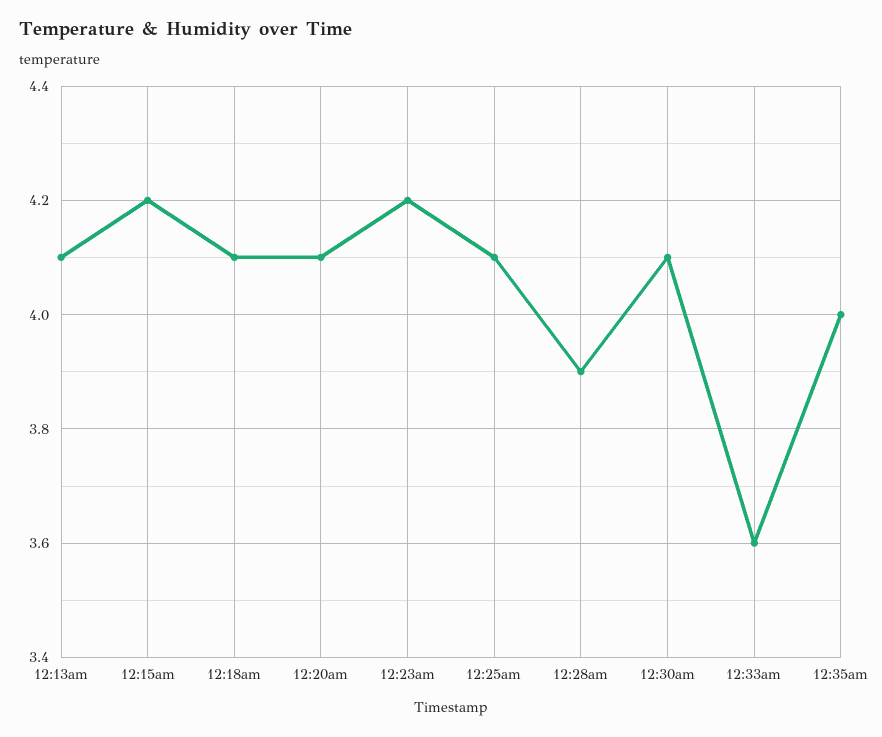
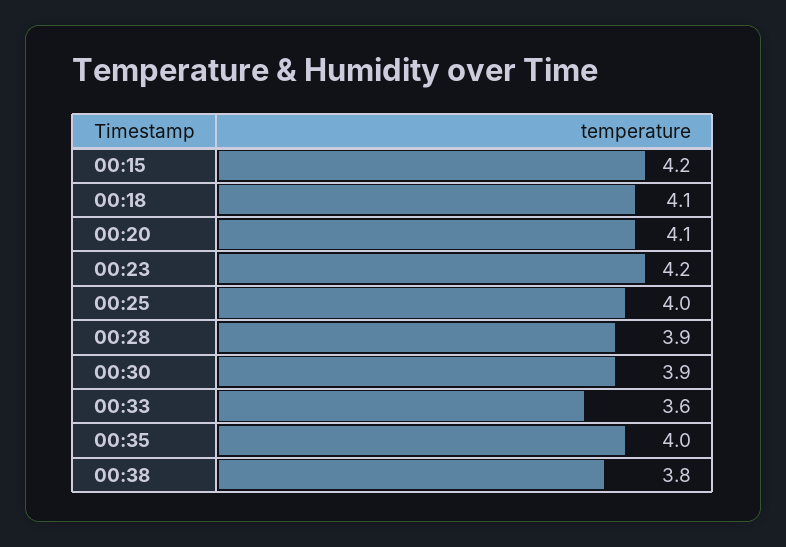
12:13am: 4.1 -> none
12:25am: 4.1 -> 4
12:30am: 4.1 -> 3.9
00:38: none -> 3.8

